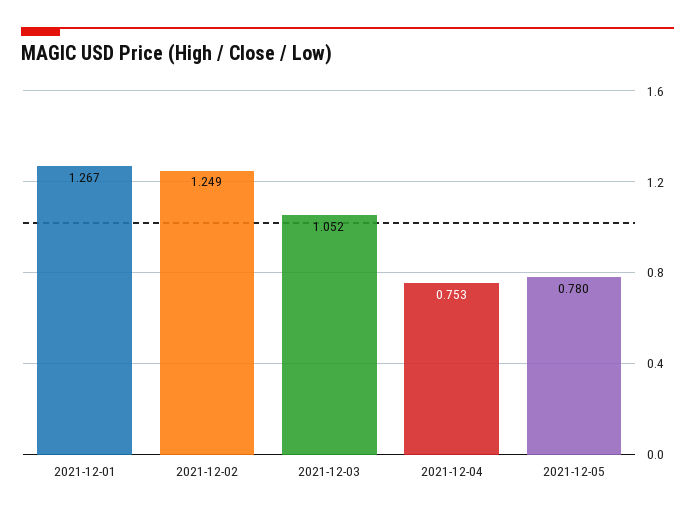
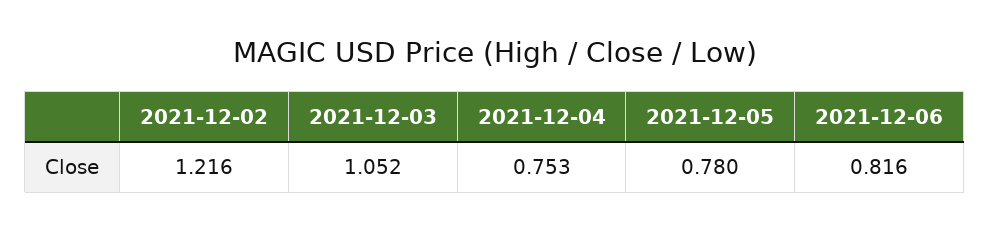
2021-12-01: 1.267 -> none
2021-12-02: 1.249 -> 1.216
2021-12-06: none -> 0.816

